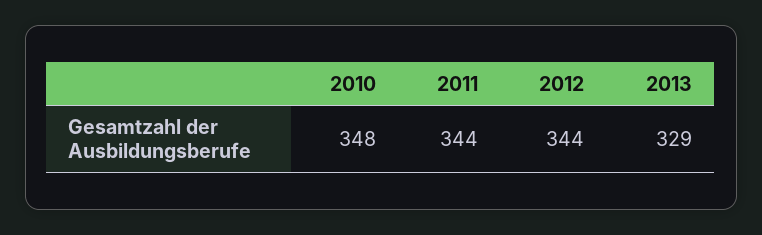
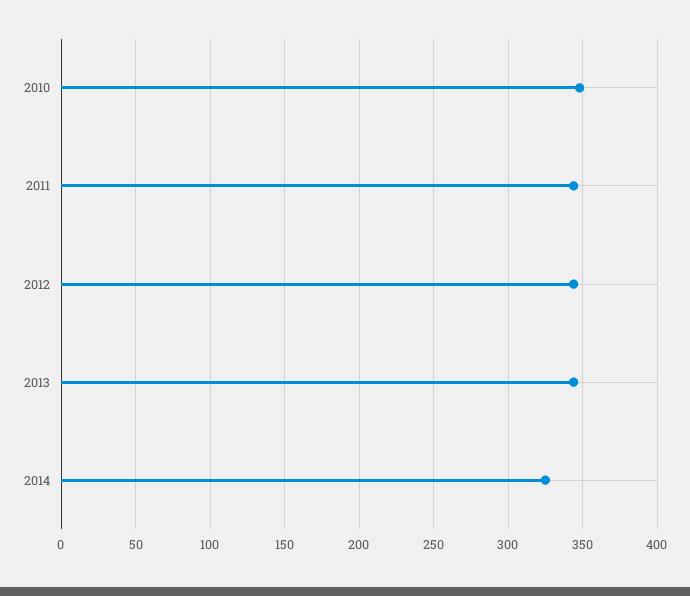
2013: 329 -> 345
2014: none -> 325

